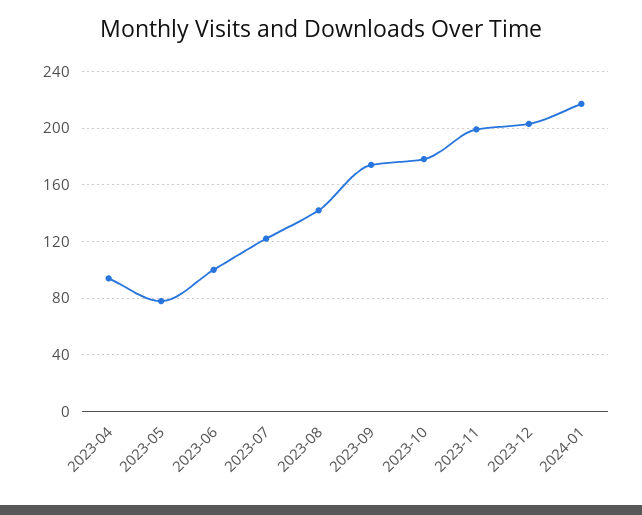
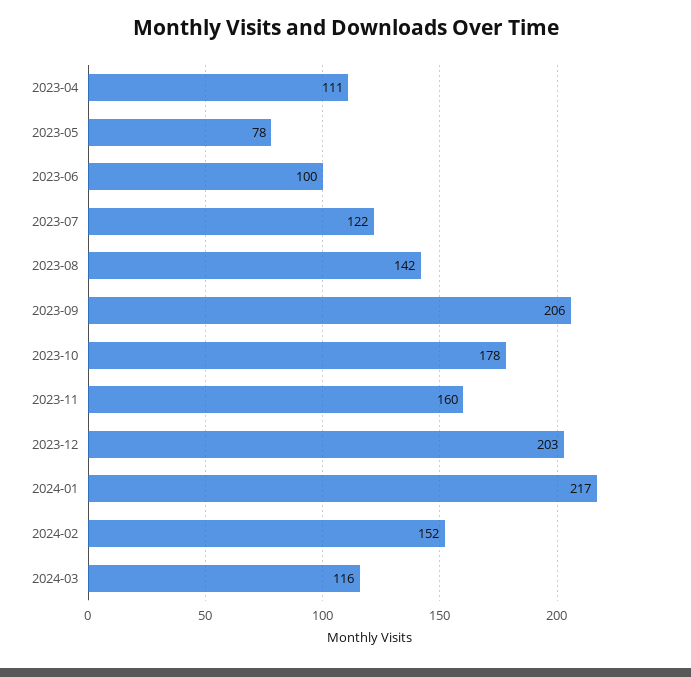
2023-04: 95 -> 111
2023-09: 175 -> 206
2023-11: 200 -> 160
2024-02: none -> 152
2024-03: none -> 116

